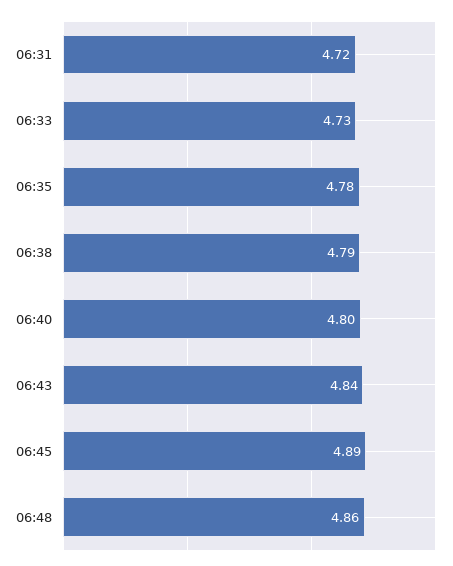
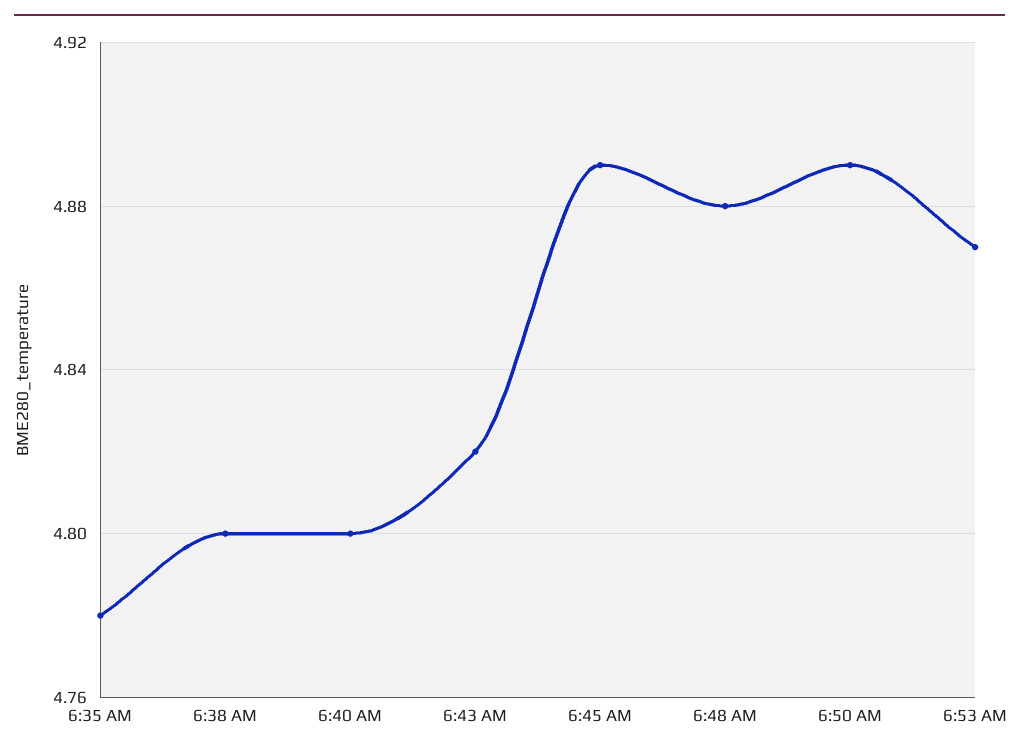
06:31: 4.72 -> none
06:33: 4.73 -> none
06:38: 4.79 -> 4.8
06:43: 4.84 -> 4.82
06:48: 4.86 -> 4.88
6:50 AM: none -> 4.89
6:53 AM: none -> 4.87

